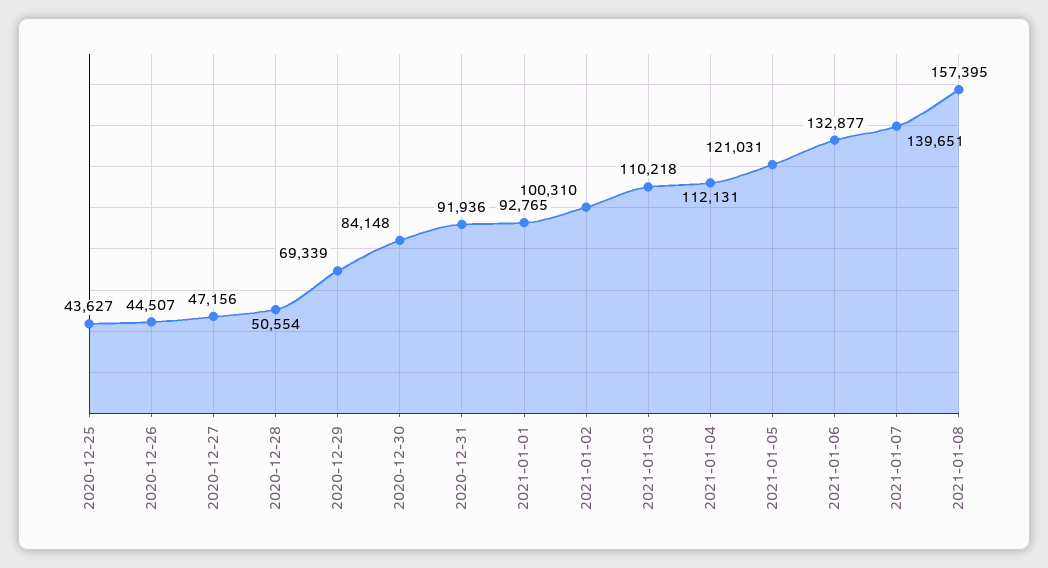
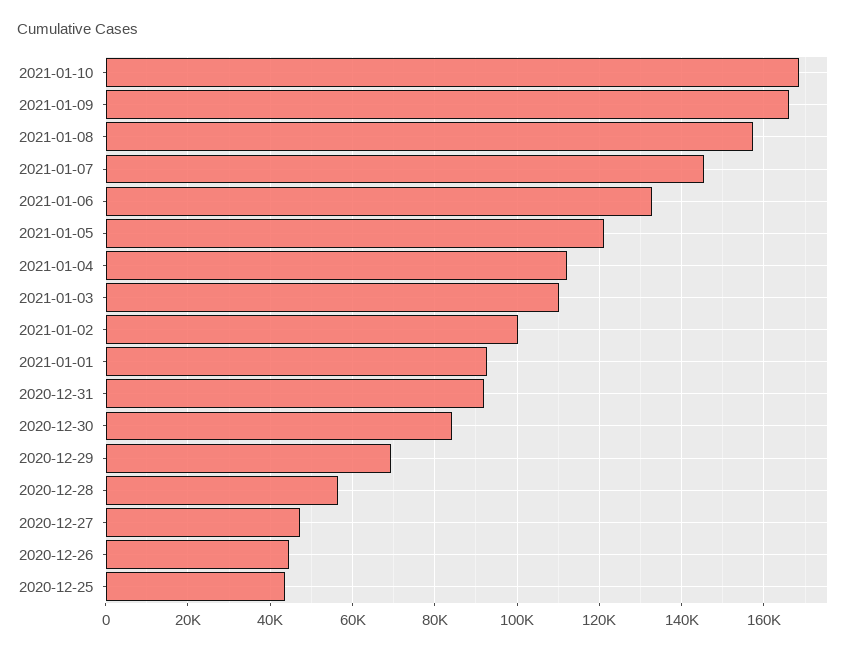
2020-12-28: 50554 -> 56000
2021-01-07: 139651 -> 146000
2021-01-10: none -> 168000
2021-01-09: none -> 166000

